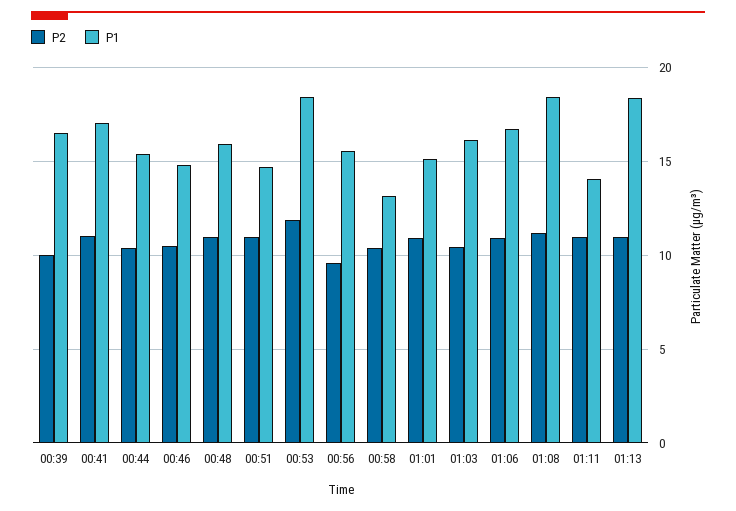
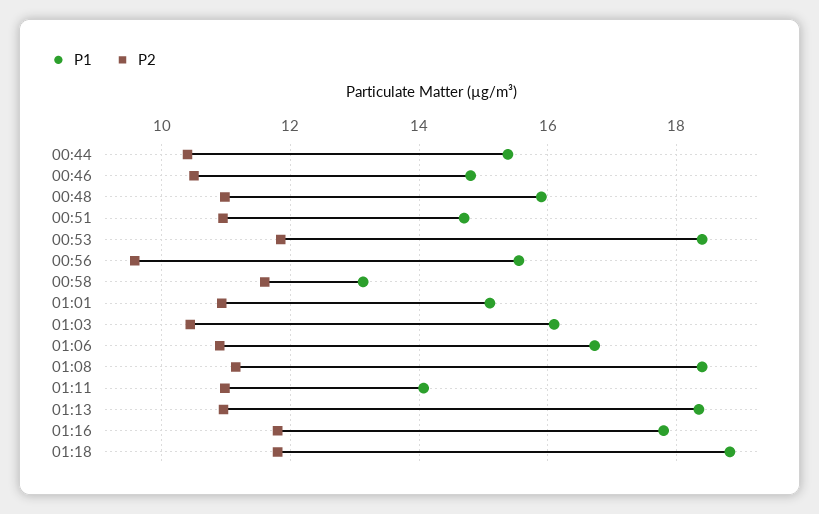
P2, 00:39: 10 -> none
P1, 00:39: 16.5 -> none
P2, 00:41: 11 -> none
P1, 00:41: 17 -> none
P2, 00:58: 10.5 -> 11.6
P1, 01:16: none -> 17.8
P2, 01:16: none -> 11.8
P1, 01:18: none -> 18.8
P2, 01:18: none -> 11.8

